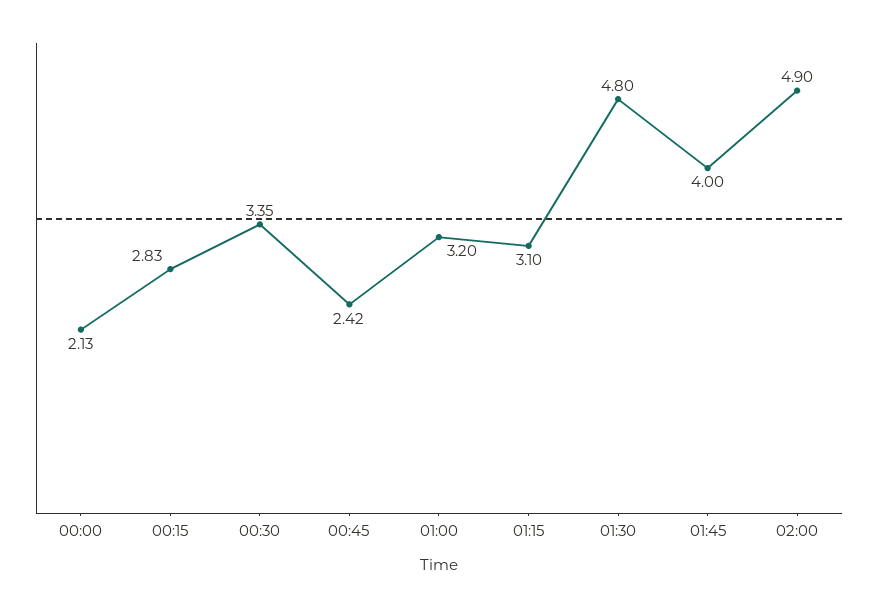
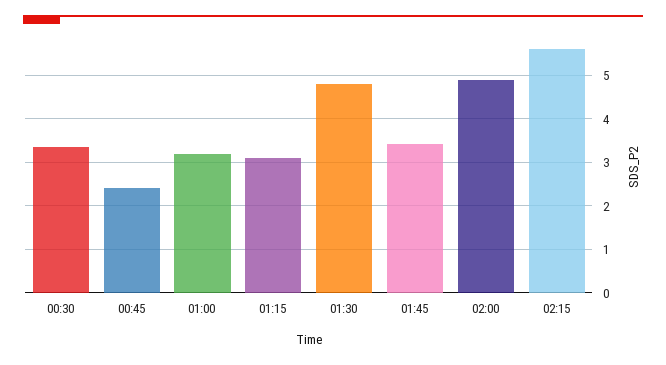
00:00: 2.13 -> none
00:15: 2.83 -> none
01:45: 4 -> 3.4
02:15: none -> 5.6

